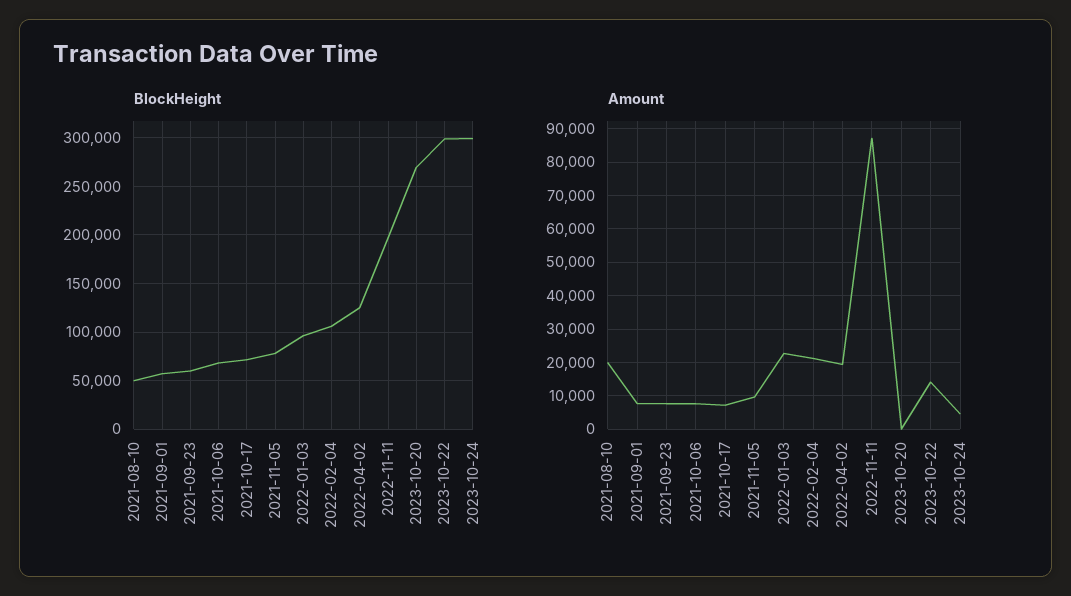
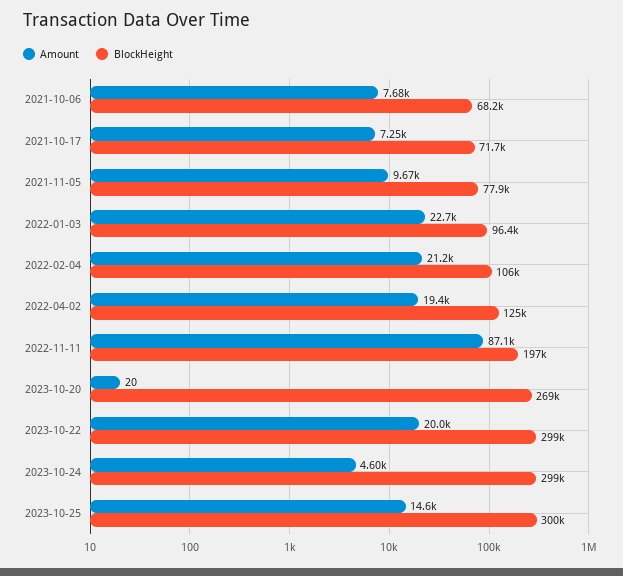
BlockHeight, 2021-08-10: 50000 -> none
BlockHeight, 2021-09-01: 60000 -> none
BlockHeight, 2021-09-23: 60000 -> none
Amount, 2021-08-10: 20000 -> none
Amount, 2021-09-01: 8000 -> none
Amount, 2021-09-23: 8000 -> none
Amount, 2023-10-22: 14000 -> 20000
Amount, 2023-10-25: none -> 14600
BlockHeight, 2023-10-25: none -> 300000

